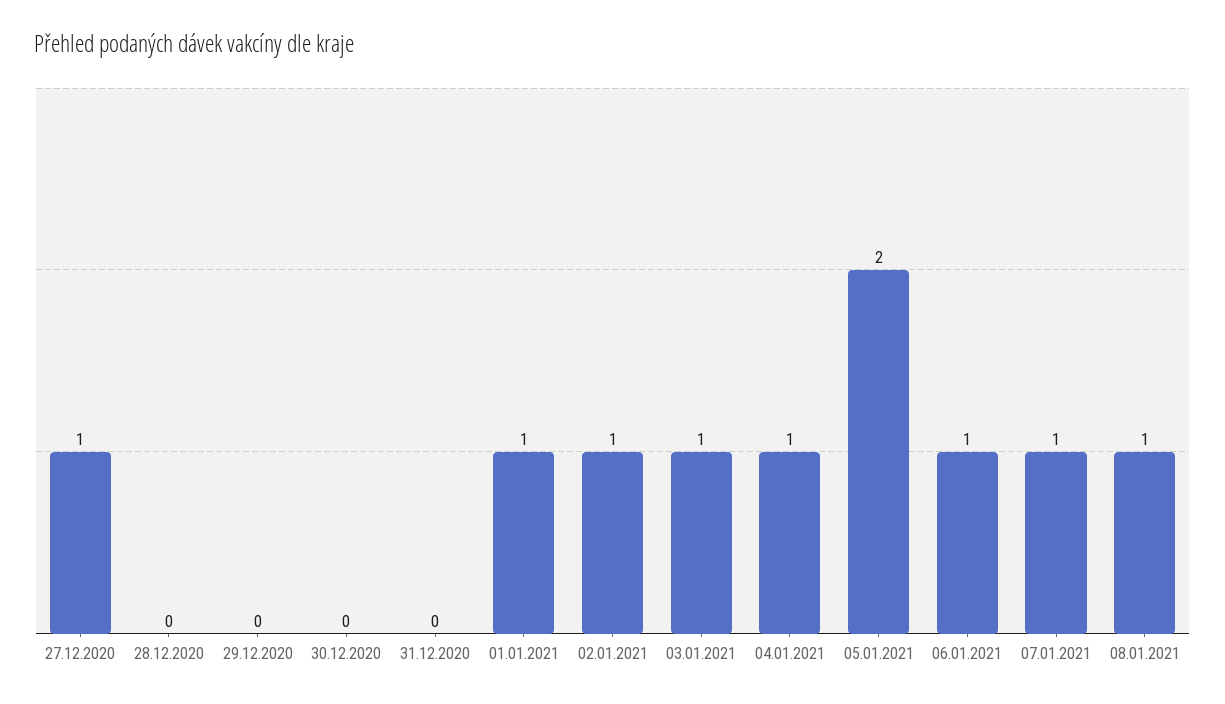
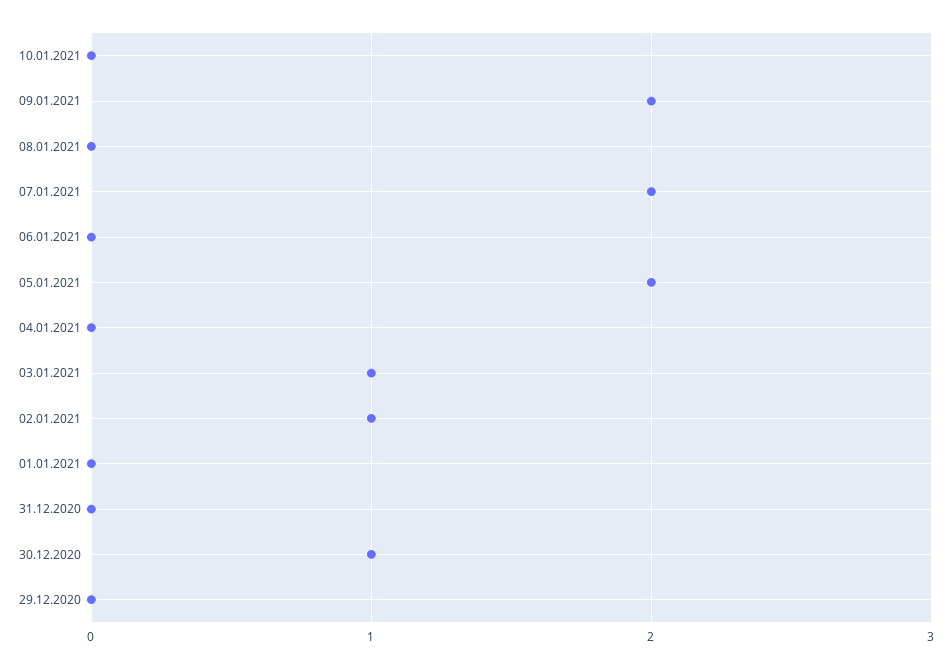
27.12.2020: 1 -> none
28.12.2020: 0 -> none
30.12.2020: 0 -> 1
01.01.2021: 1 -> 0
04.01.2021: 1 -> 0
06.01.2021: 1 -> 0
07.01.2021: 1 -> 2
08.01.2021: 1 -> 0
10.01.2021: none -> 0
09.01.2021: none -> 2

